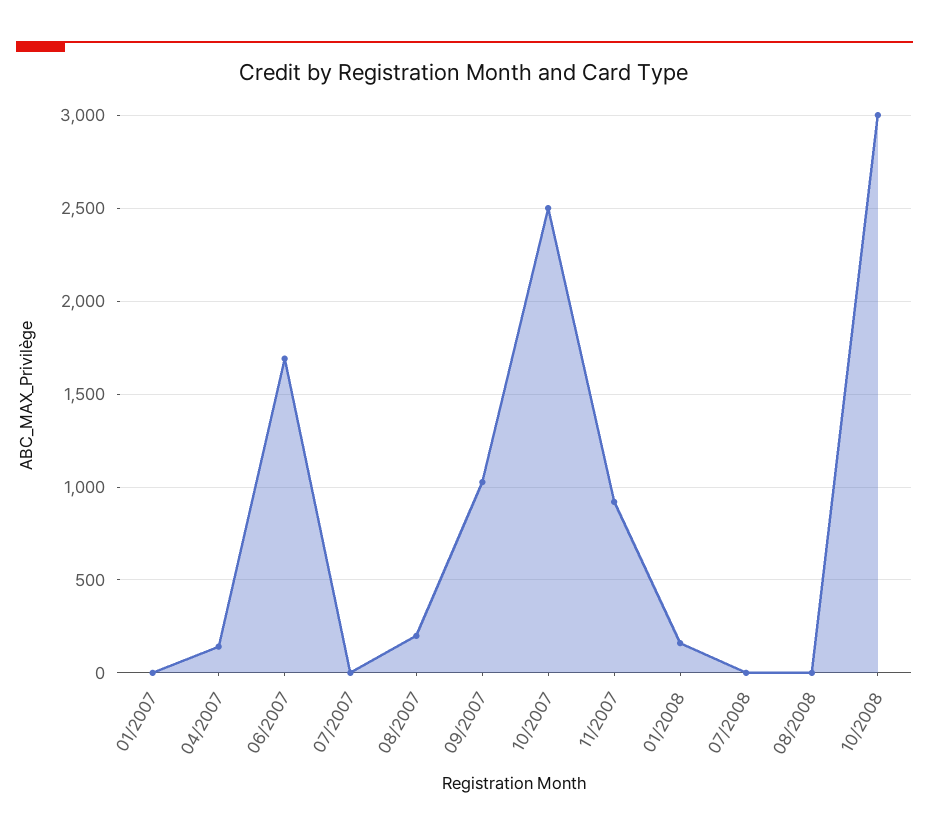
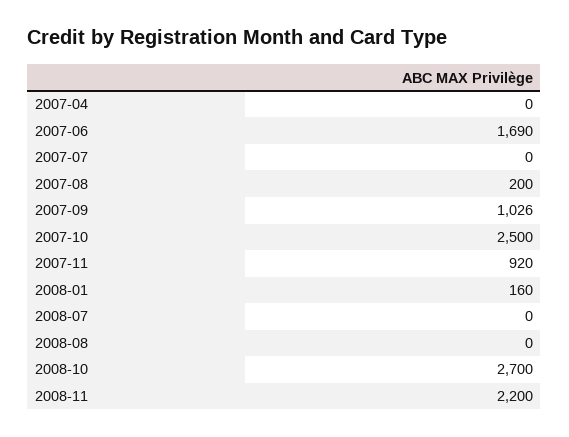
01/2007: 0 -> none
04/2007: 150 -> 0
10/2008: 3000 -> 2700
2008-11: none -> 2200

